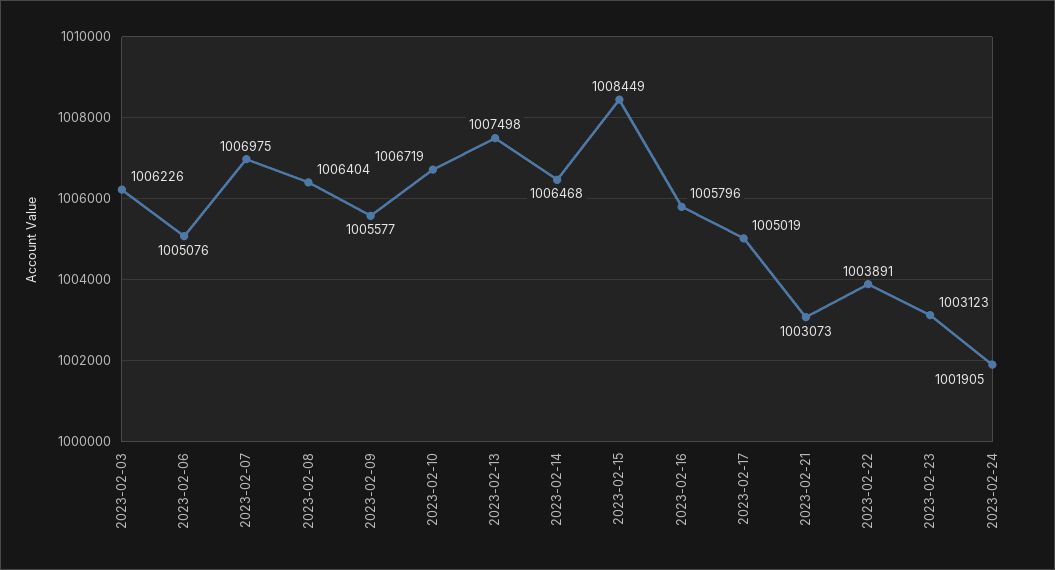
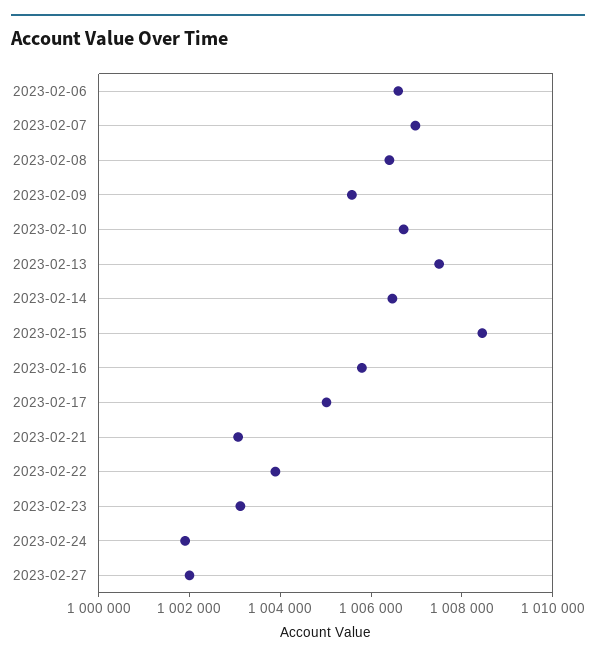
2023-02-03: 1006226 -> none
2023-02-06: 1005076 -> 1006500
2023-02-27: none -> 1002000

